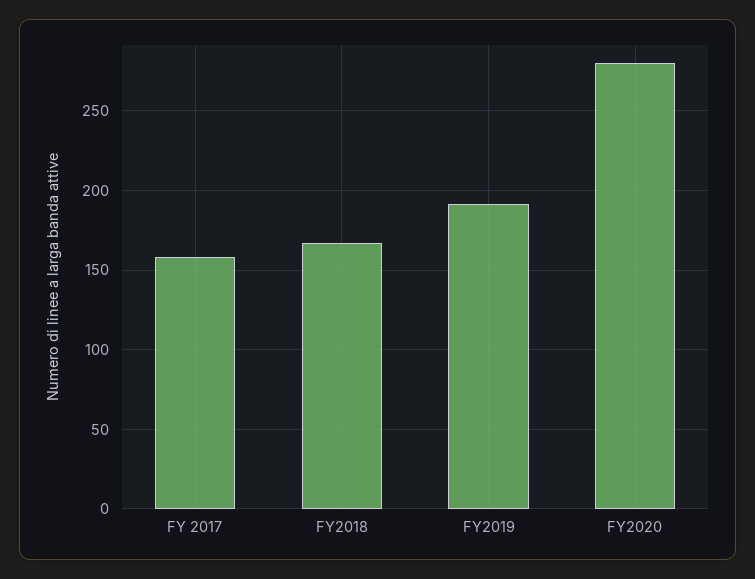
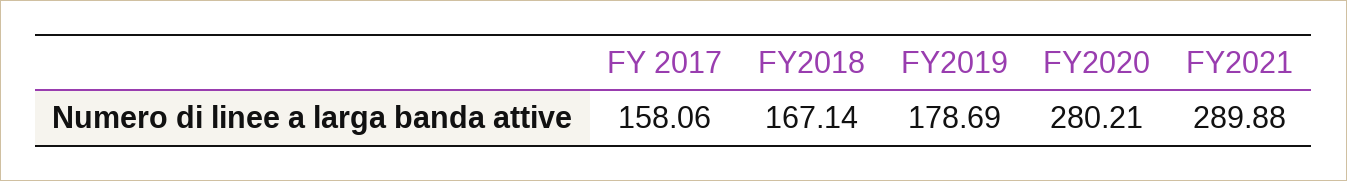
FY2019: 190 -> 178.69
FY2021: none -> 289.88

